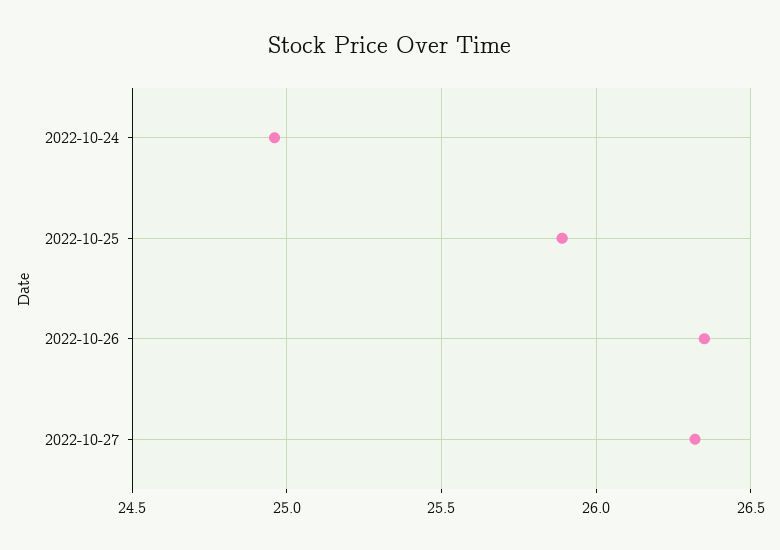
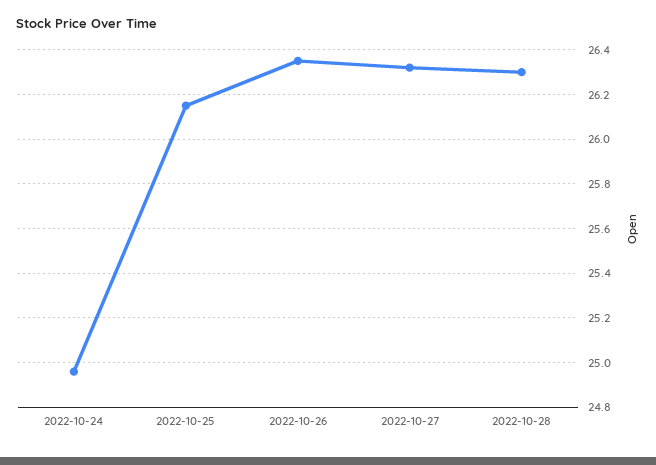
2022-10-25: 25.9 -> 26.15
2022-10-28: none -> 26.3

